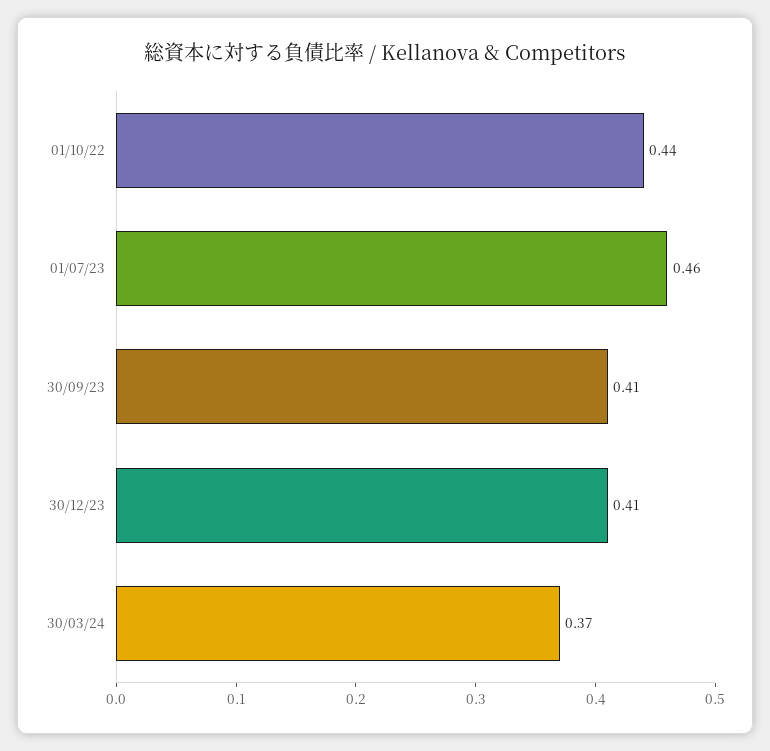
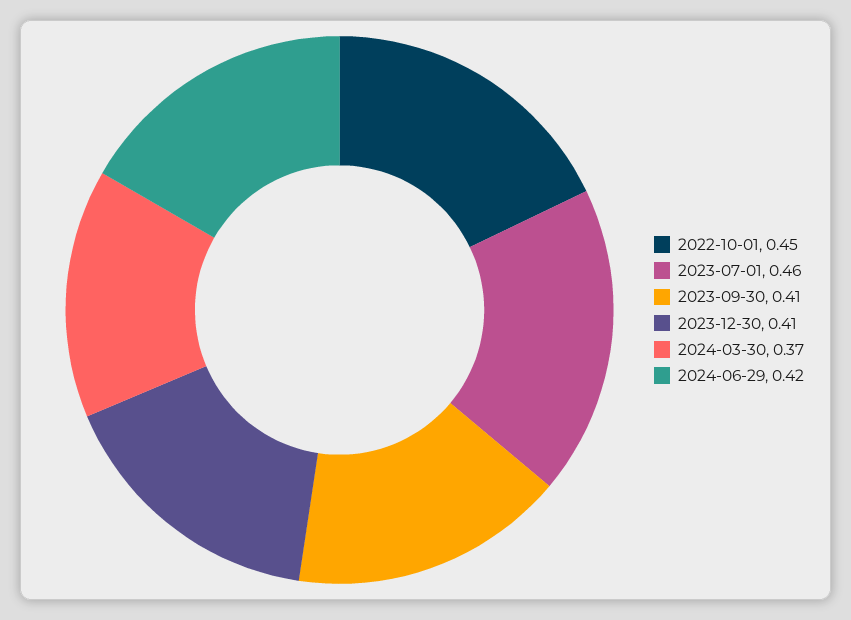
01/10/22: 0.44 -> 0.45
2024-06-29: none -> 0.42

